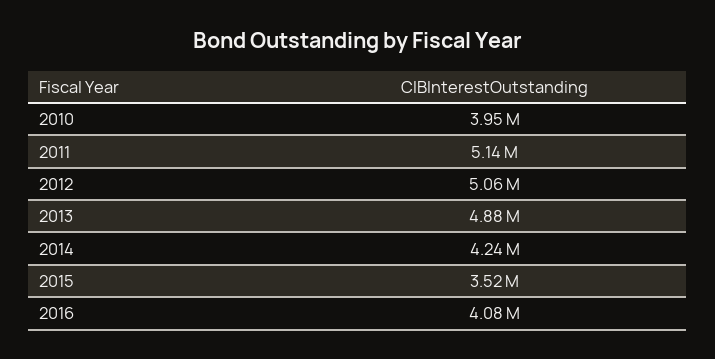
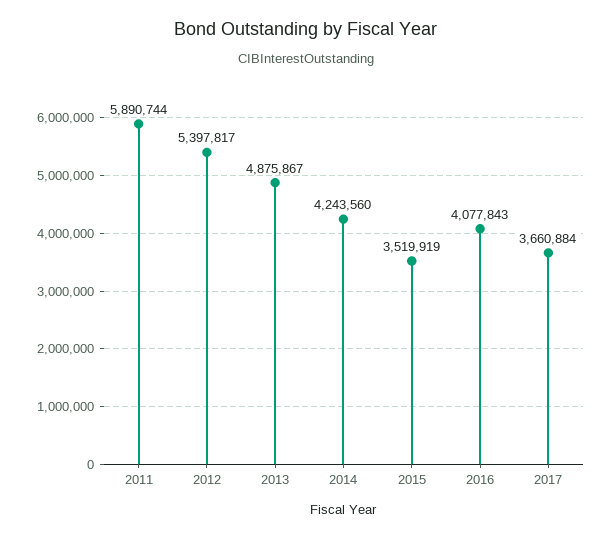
2010: 3950000 -> none
2011: 5140000 -> 5890744
2012: 5060000 -> 5397817
2017: none -> 3660884

